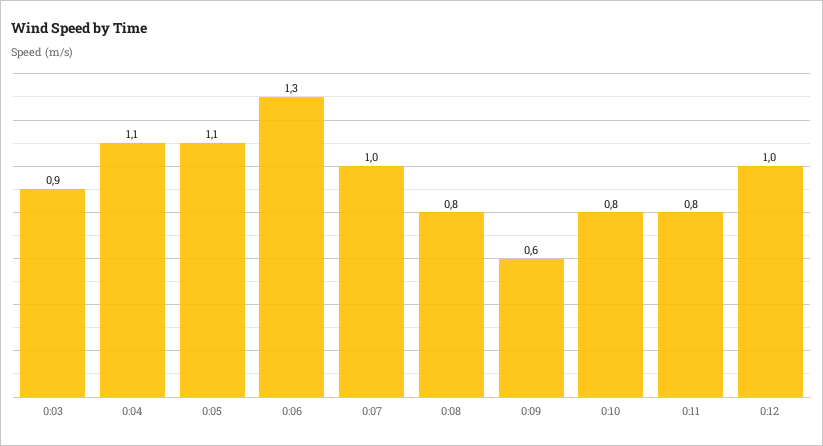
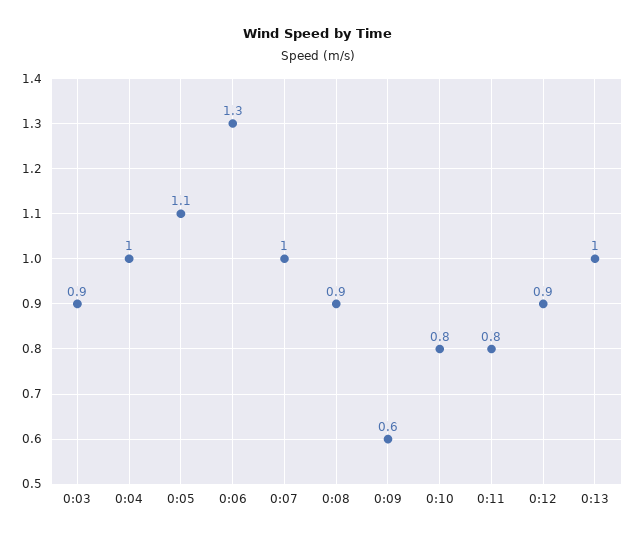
0:04: 1.1 -> 1
0:08: 0.8 -> 0.9
0:12: 1 -> 0.9
0:13: none -> 1

